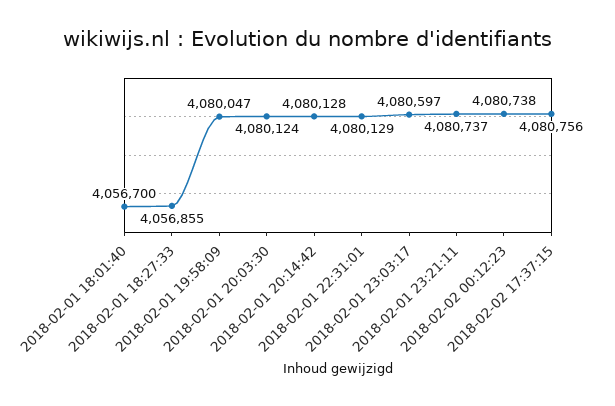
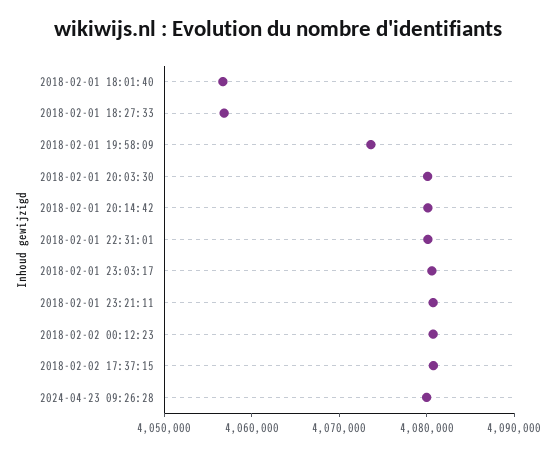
2018-02-01 19:58:09: 4080047 -> 4074000
2024-04-23 09:26:28: none -> 4080000

